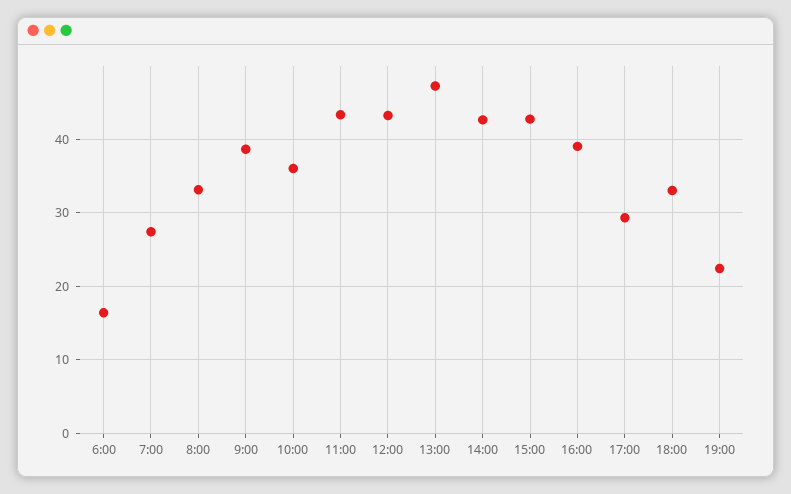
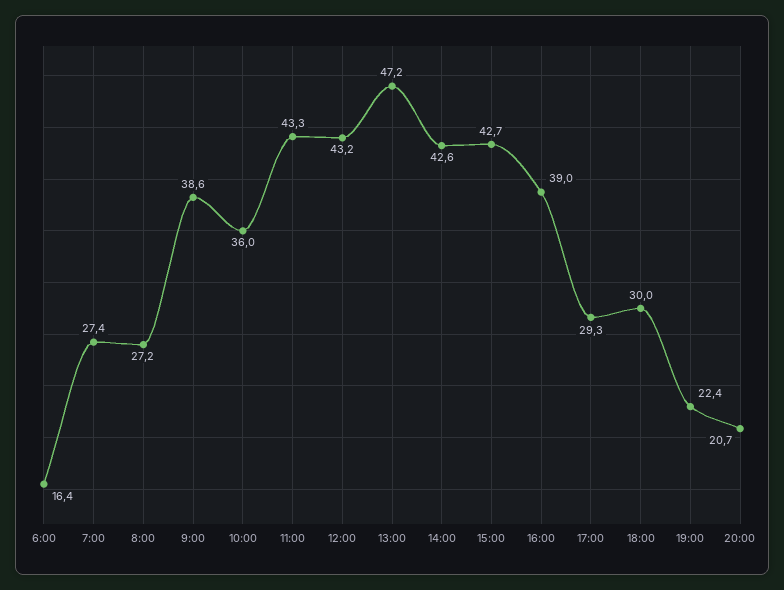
8:00: 33 -> 27.2
18:00: 33 -> 30
20:00: none -> 20.7

